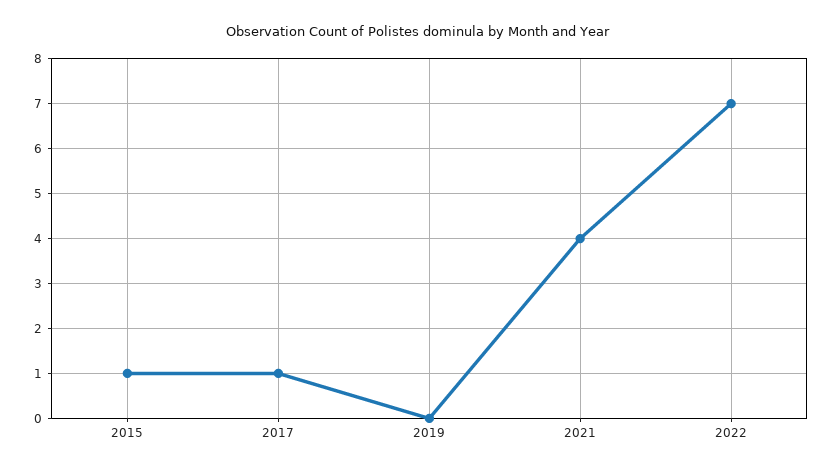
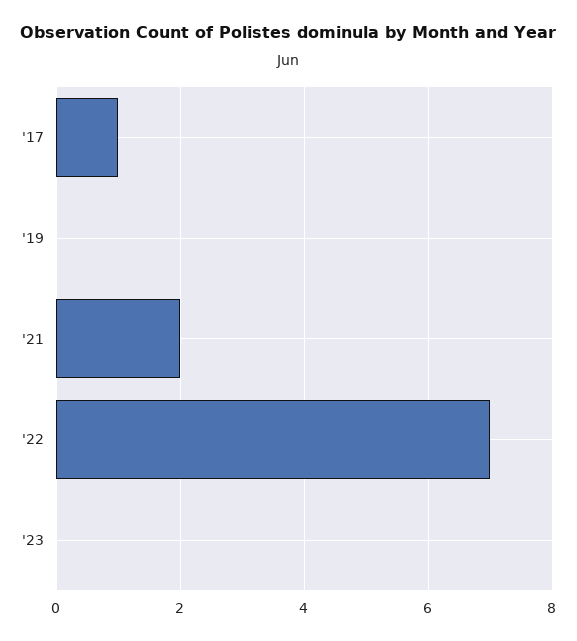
2015: 1 -> none
2021: 4 -> 2
'23: none -> 0

